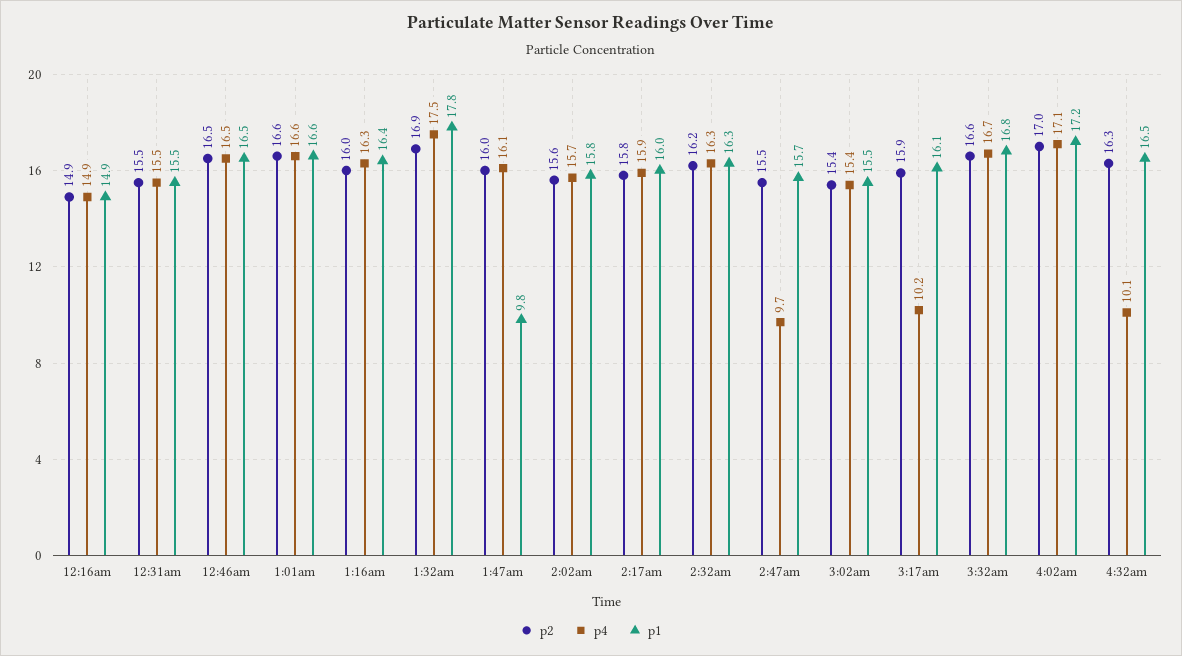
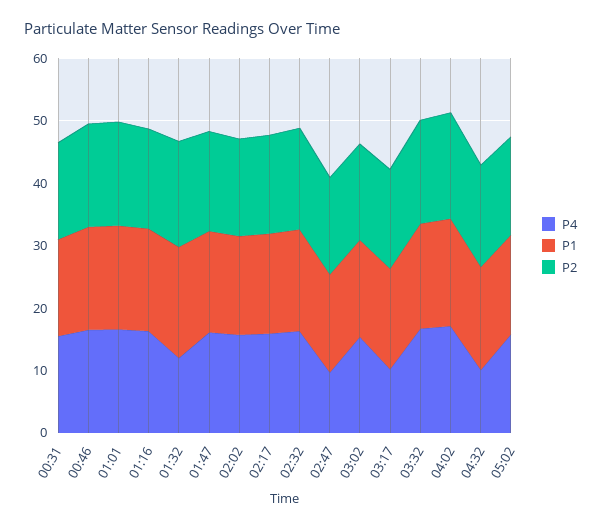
p2, 12:16am: 14.9 -> none
p4, 12:16am: 14.9 -> none
p1, 12:16am: 14.9 -> none
p4, 1:32am: 17.5 -> 12
p1, 1:47am: 9.8 -> 16
p4, 05:02: none -> 16
p1, 05:02: none -> 16
p2, 05:02: none -> 16

